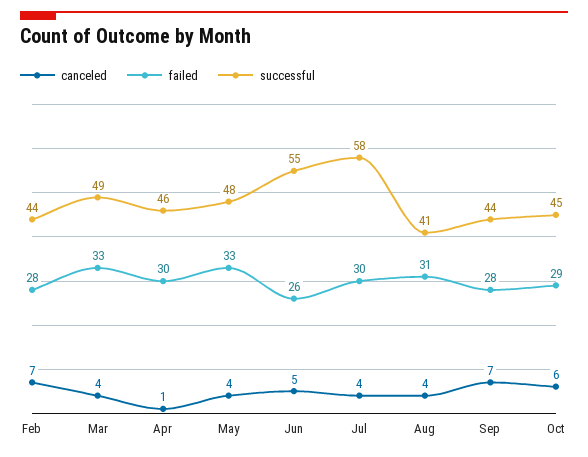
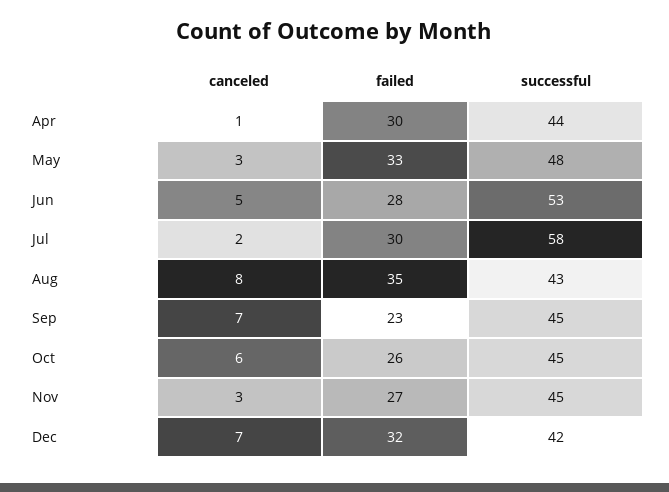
canceled, Feb: 7 -> none
failed, Feb: 28 -> none
successful, Feb: 44 -> none
canceled, Mar: 4 -> none
failed, Mar: 33 -> none
successful, Mar: 49 -> none
successful, Apr: 46 -> 44
canceled, May: 4 -> 3
failed, Jun: 26 -> 28
successful, Jun: 55 -> 53
canceled, Jul: 4 -> 2
canceled, Aug: 4 -> 8
failed, Aug: 31 -> 35
successful, Aug: 41 -> 43
failed, Sep: 28 -> 23
successful, Sep: 44 -> 45
failed, Oct: 29 -> 26
canceled, Nov: none -> 3
failed, Nov: none -> 27
successful, Nov: none -> 45
canceled, Dec: none -> 7
failed, Dec: none -> 32
successful, Dec: none -> 42

